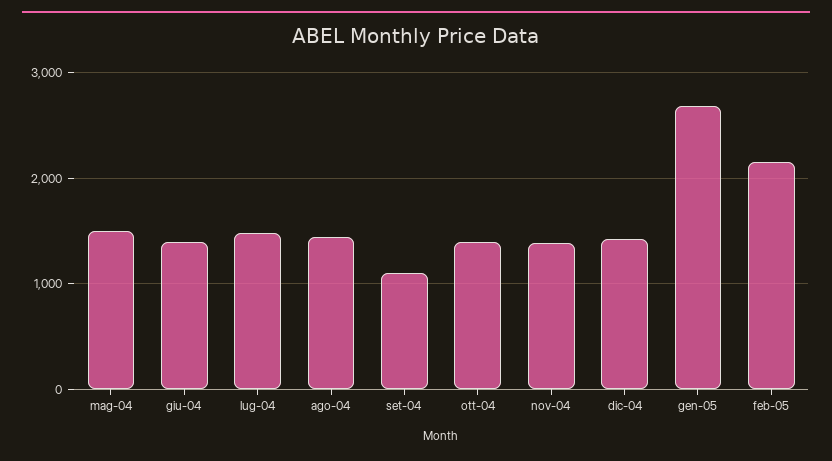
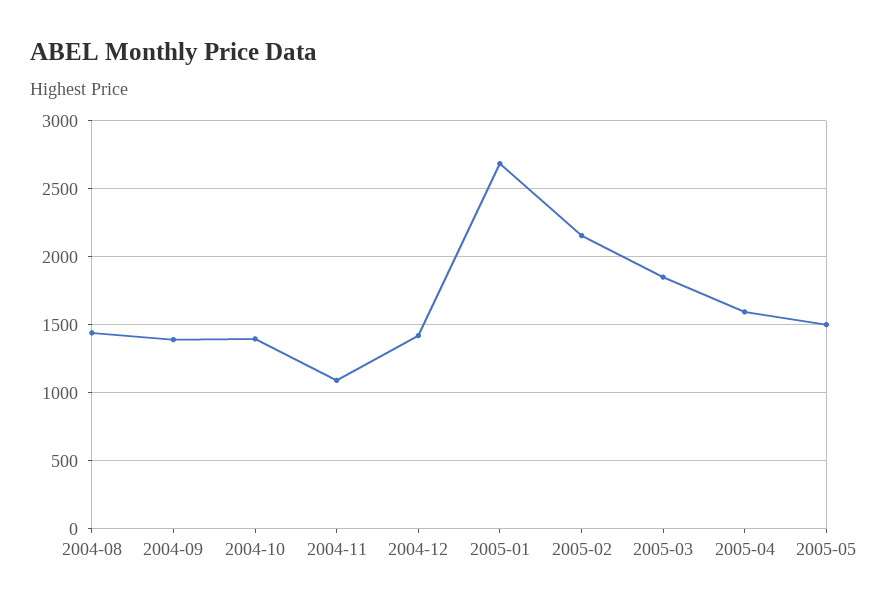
mag-04: 1500 -> none
giu-04: 1400 -> none
lug-04: 1500 -> none
set-04: 1100 -> 1400
nov-04: 1400 -> 1100
2005-03: none -> 1850
2005-04: none -> 1600
2005-05: none -> 1500

